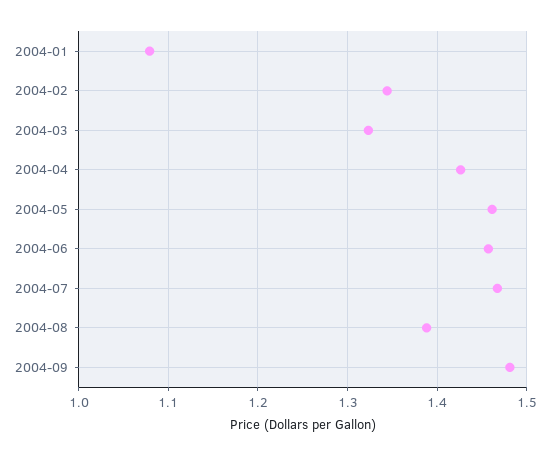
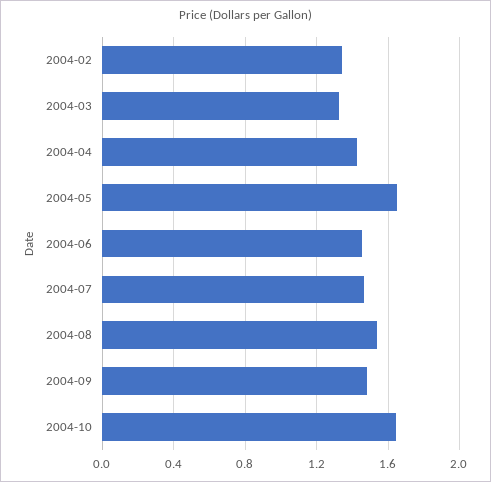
2004-01: 1.08 -> none
2004-05: 1.46 -> 1.65
2004-08: 1.39 -> 1.55
2004-10: none -> 1.65

